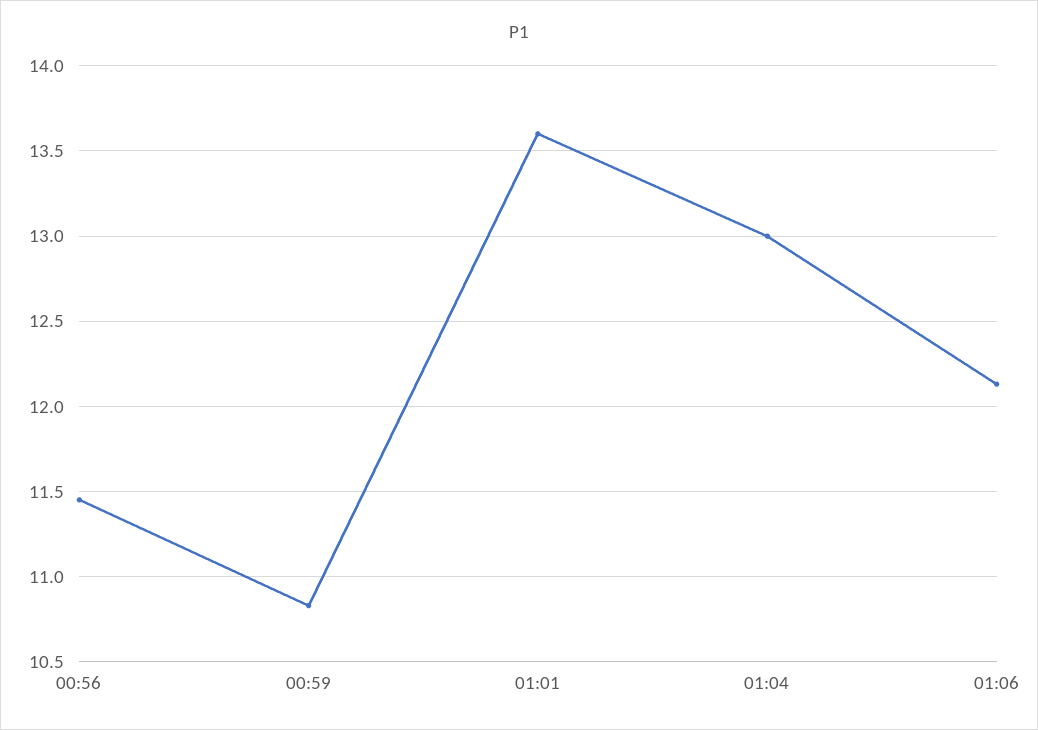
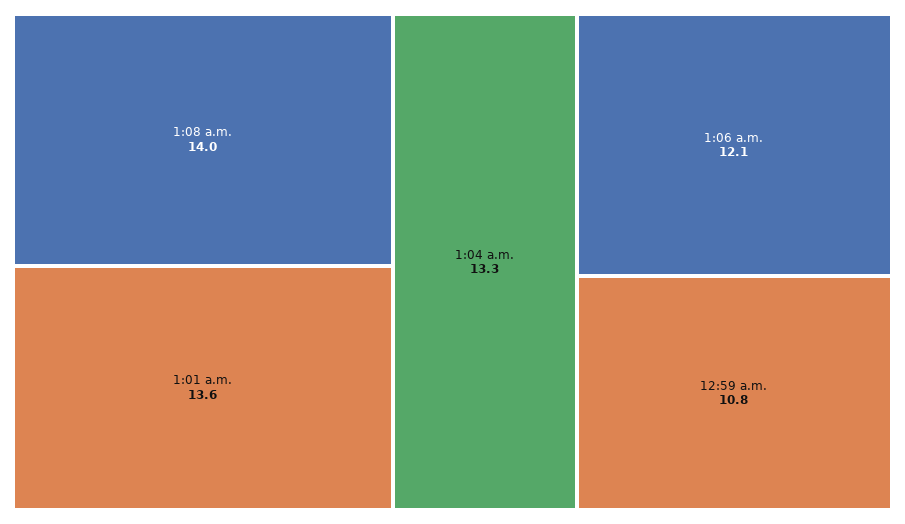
00:56: 11.45 -> none
01:04: 13 -> 13.3
1:08 a.m.: none -> 14

